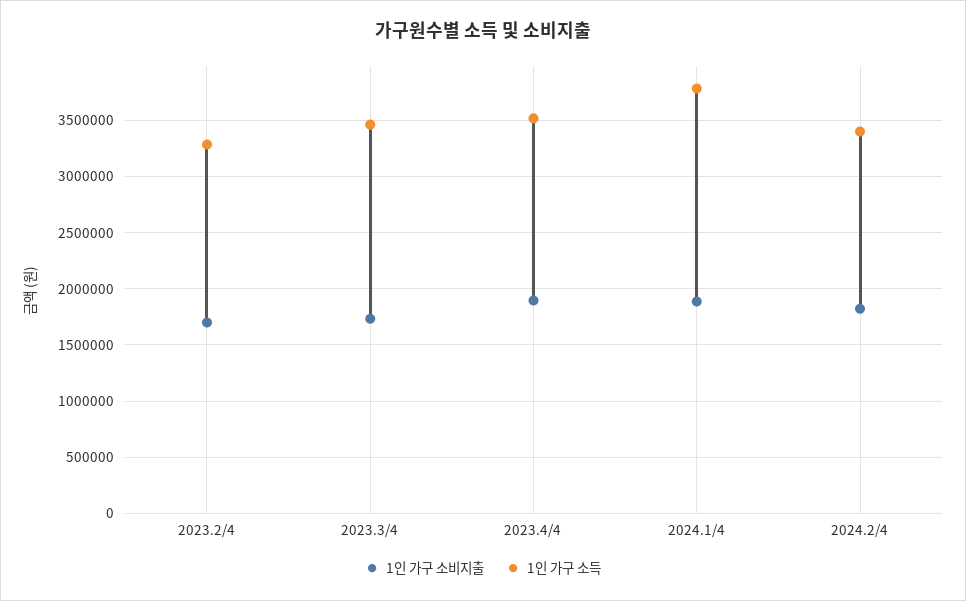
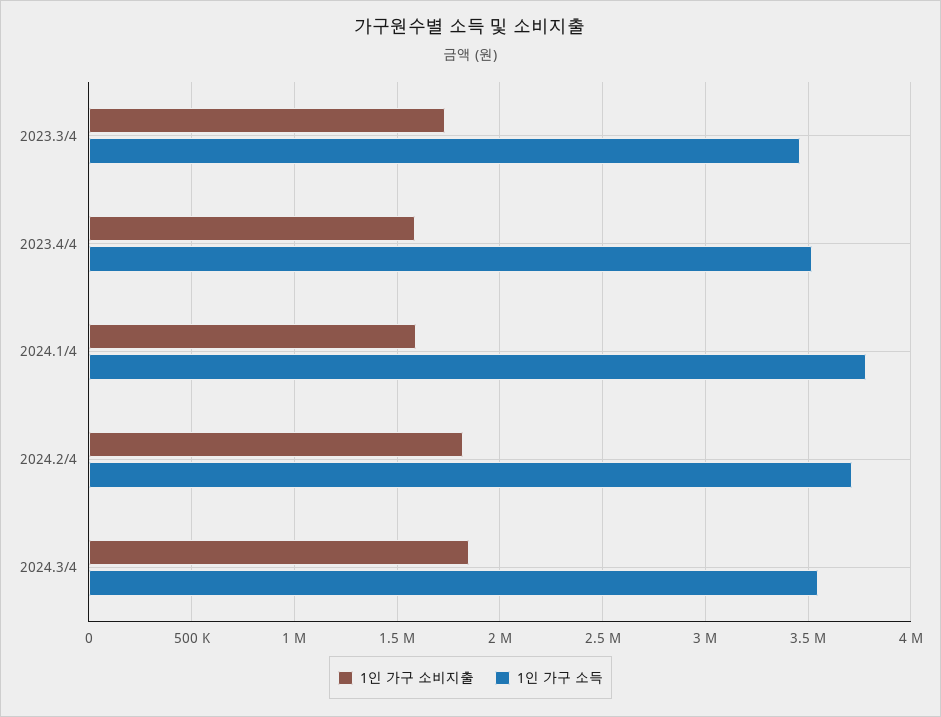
1인 가구 소비지출, 2023.2/4: 1700000 -> none
1인 가구 소득, 2023.2/4: 3300000 -> none
1인 가구 소비지출, 2023.4/4: 1900000 -> 1600000
1인 가구 소비지출, 2024.1/4: 1900000 -> 1600000
1인 가구 소득, 2024.2/4: 3400000 -> 3700000
1인 가구 소비지출, 2024.3/4: none -> 1850000
1인 가구 소득, 2024.3/4: none -> 3550000

